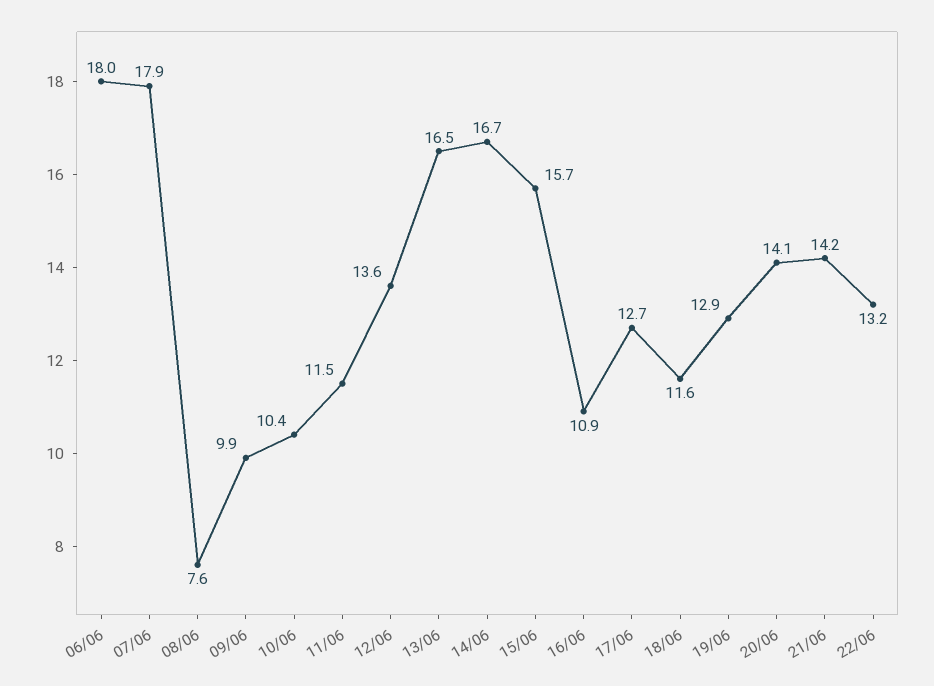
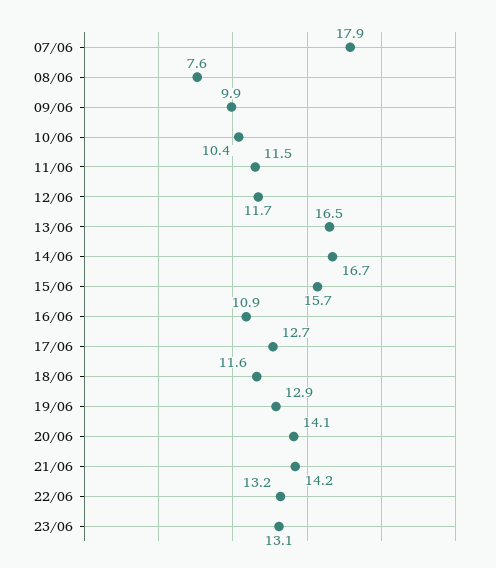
06/06: 18 -> none
12/06: 13.6 -> 11.7
23/06: none -> 13.1

